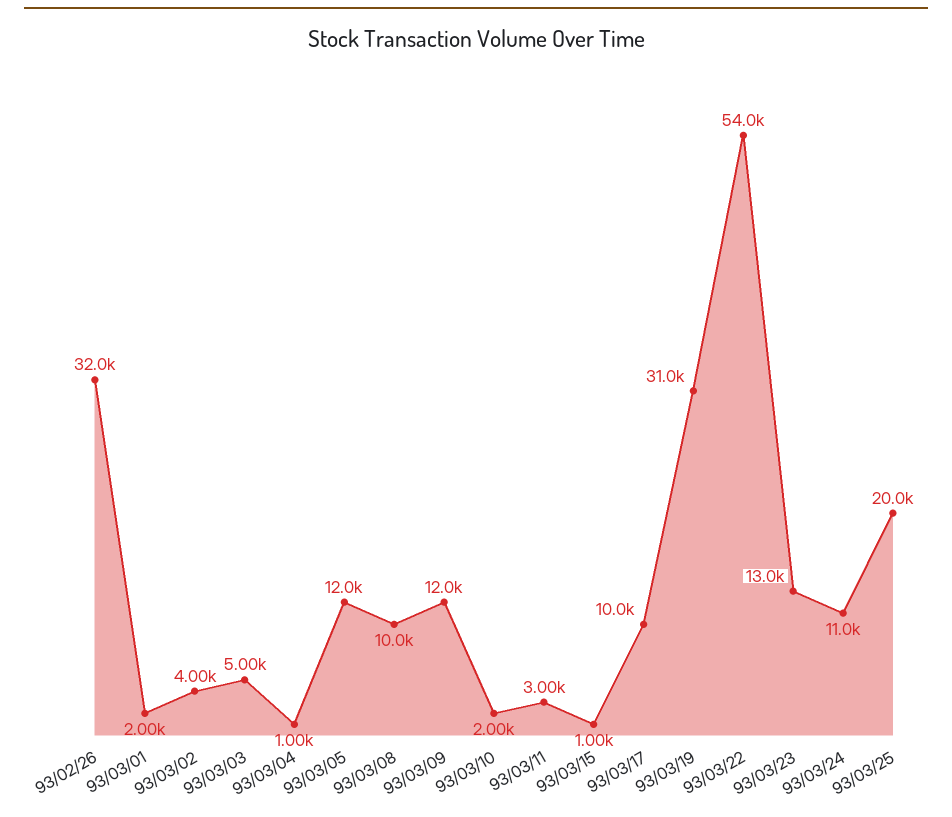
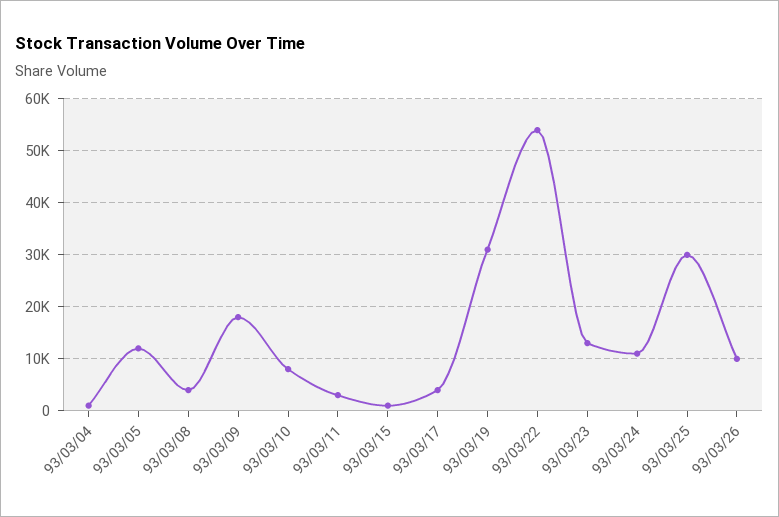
93/02/26: 32000 -> none
93/03/01: 2000 -> none
93/03/02: 4000 -> none
93/03/03: 5000 -> none
93/03/08: 10000 -> 4000
93/03/09: 12000 -> 18000
93/03/10: 2000 -> 8000
93/03/17: 10000 -> 4000
93/03/25: 20000 -> 30000
93/03/26: none -> 10000

